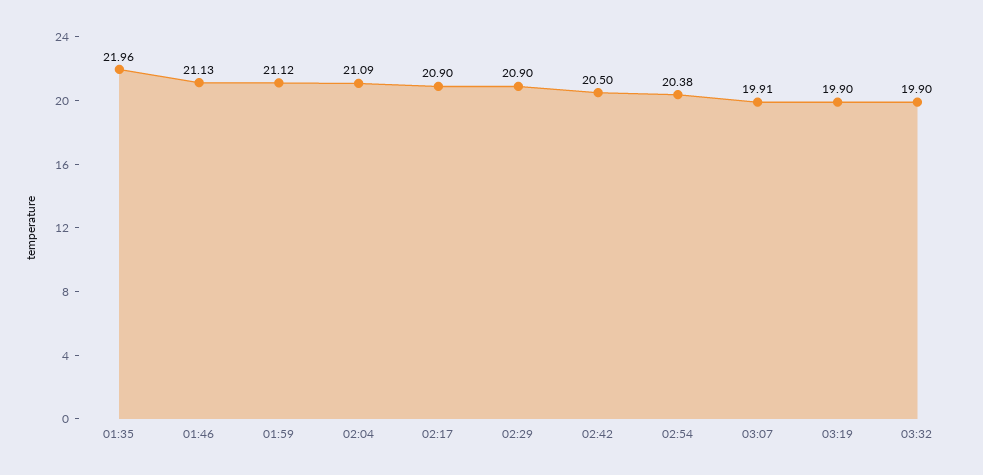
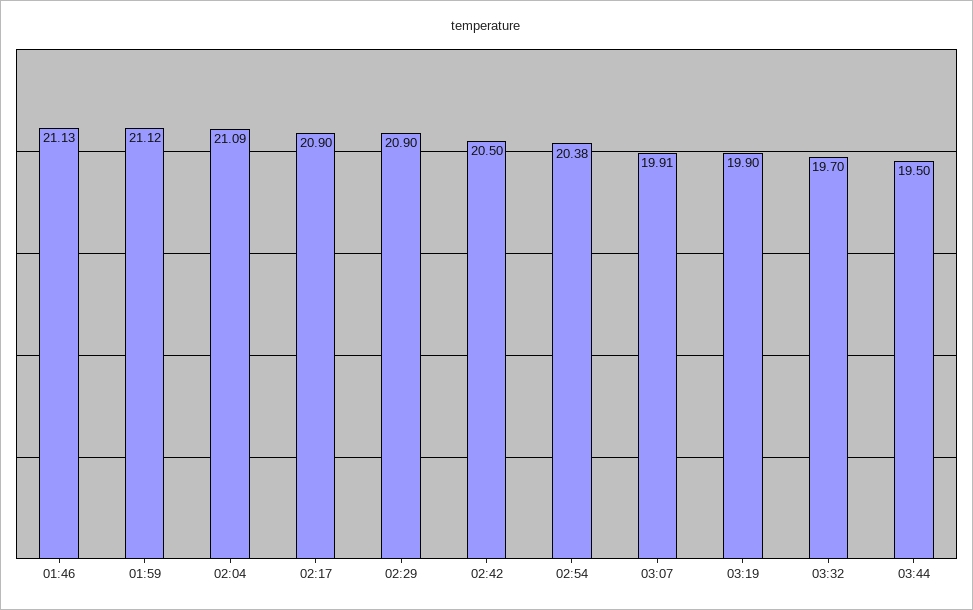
01:35: 21.96 -> none
03:32: 19.9 -> 19.7
03:44: none -> 19.5

